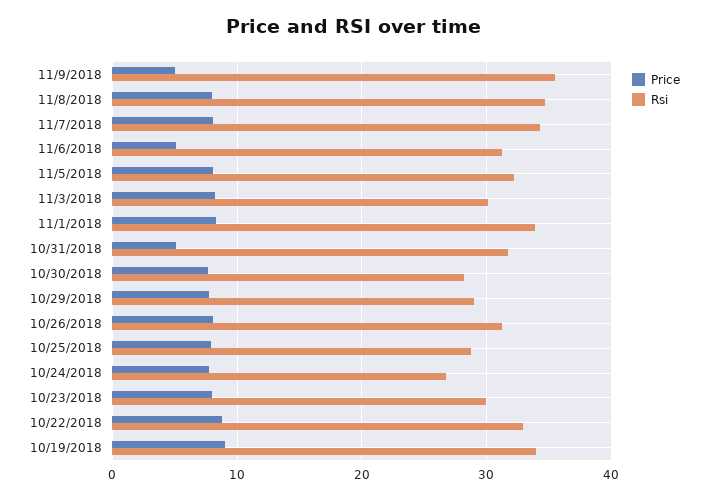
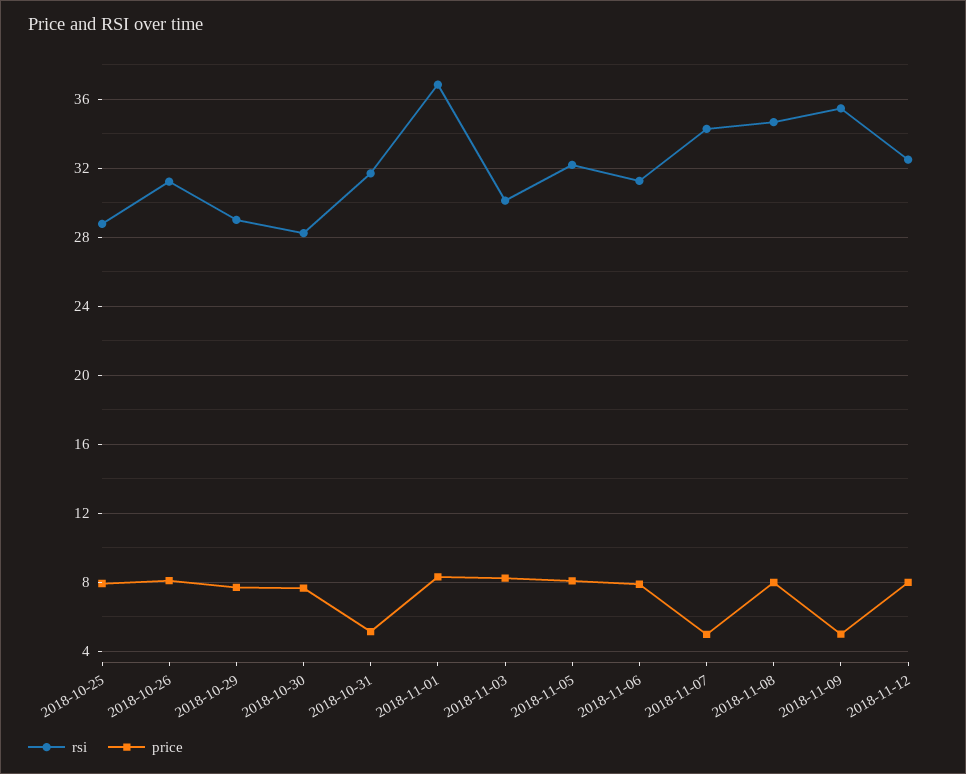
Price, 11/7/2018: 8 -> 5
Price, 11/6/2018: 5 -> 8
Rsi, 11/1/2018: 34 -> 37
Price, 10/24/2018: 8 -> none
Rsi, 10/24/2018: 27 -> none
Price, 10/23/2018: 8 -> none
Rsi, 10/23/2018: 30 -> none
Price, 10/22/2018: 9 -> none
Rsi, 10/22/2018: 33 -> none
Price, 10/19/2018: 9 -> none
Rsi, 10/19/2018: 34 -> none
Rsi, 2018-11-12: none -> 32.5
Price, 2018-11-12: none -> 8

